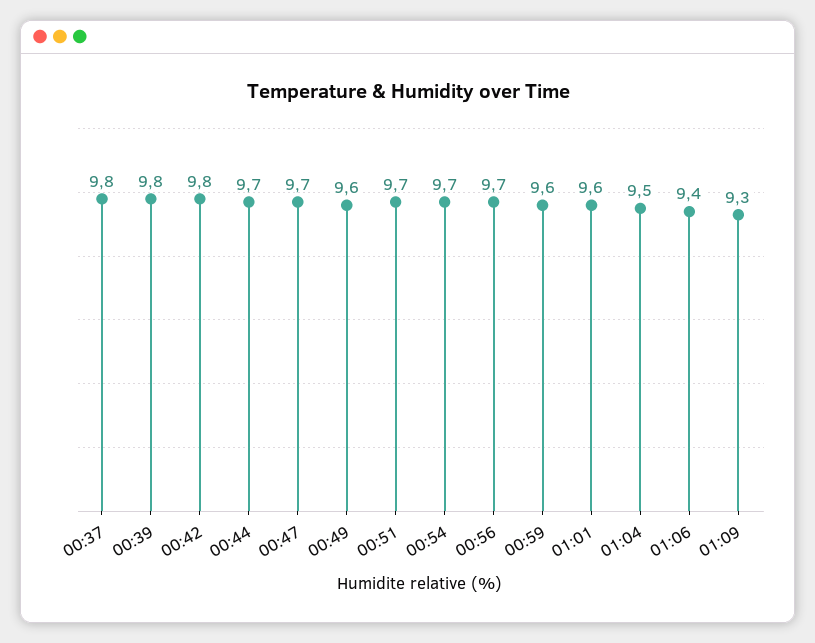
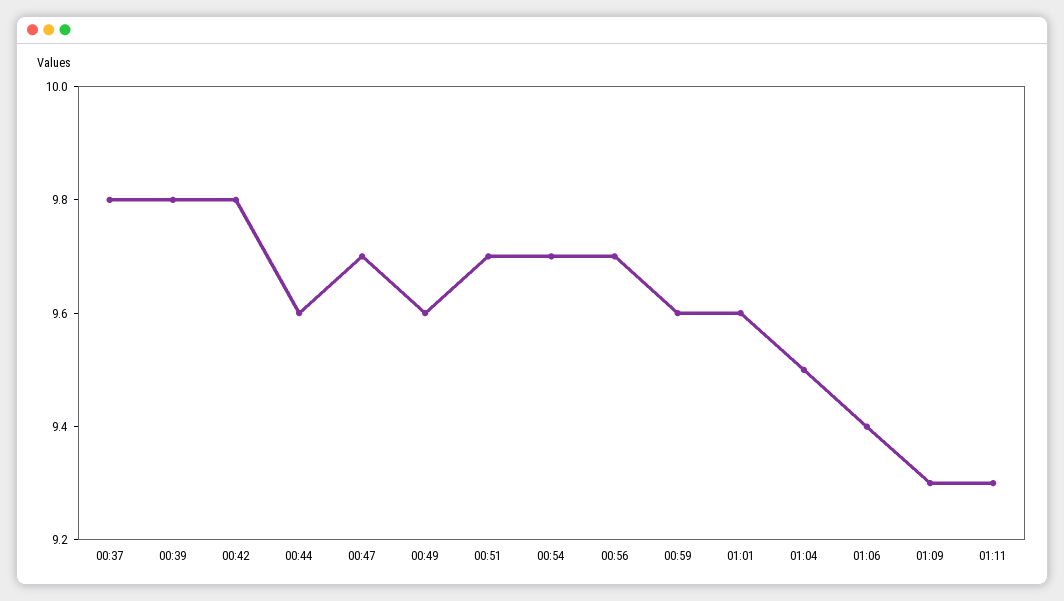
00:44: 9.7 -> 9.6
01:11: none -> 9.3

